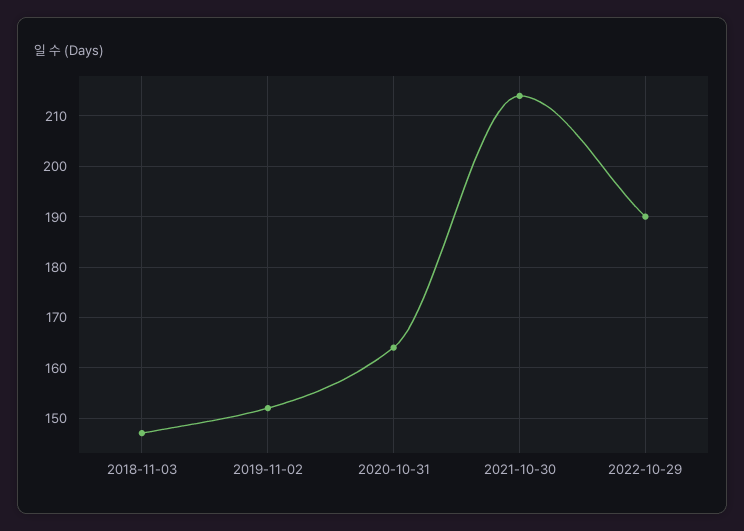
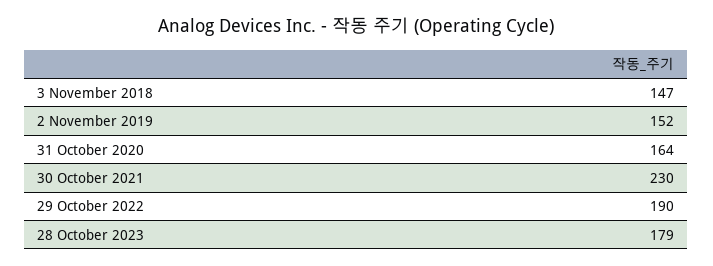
2021-10-30: 215 -> 230
28 October 2023: none -> 179

